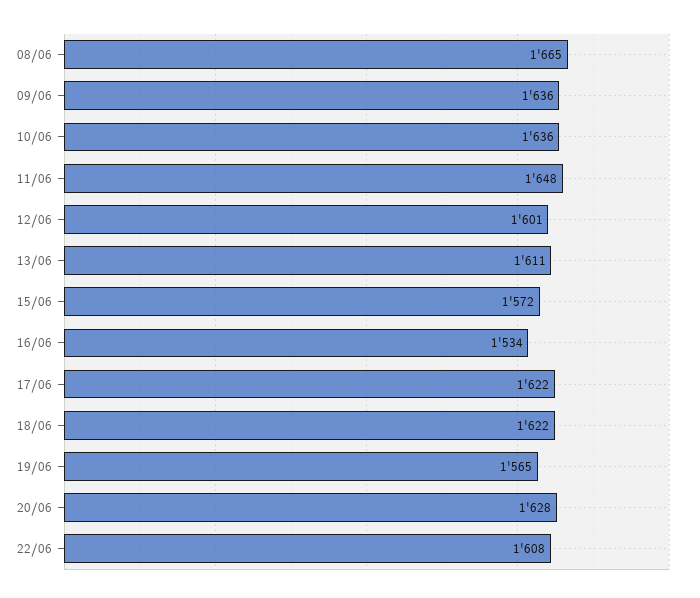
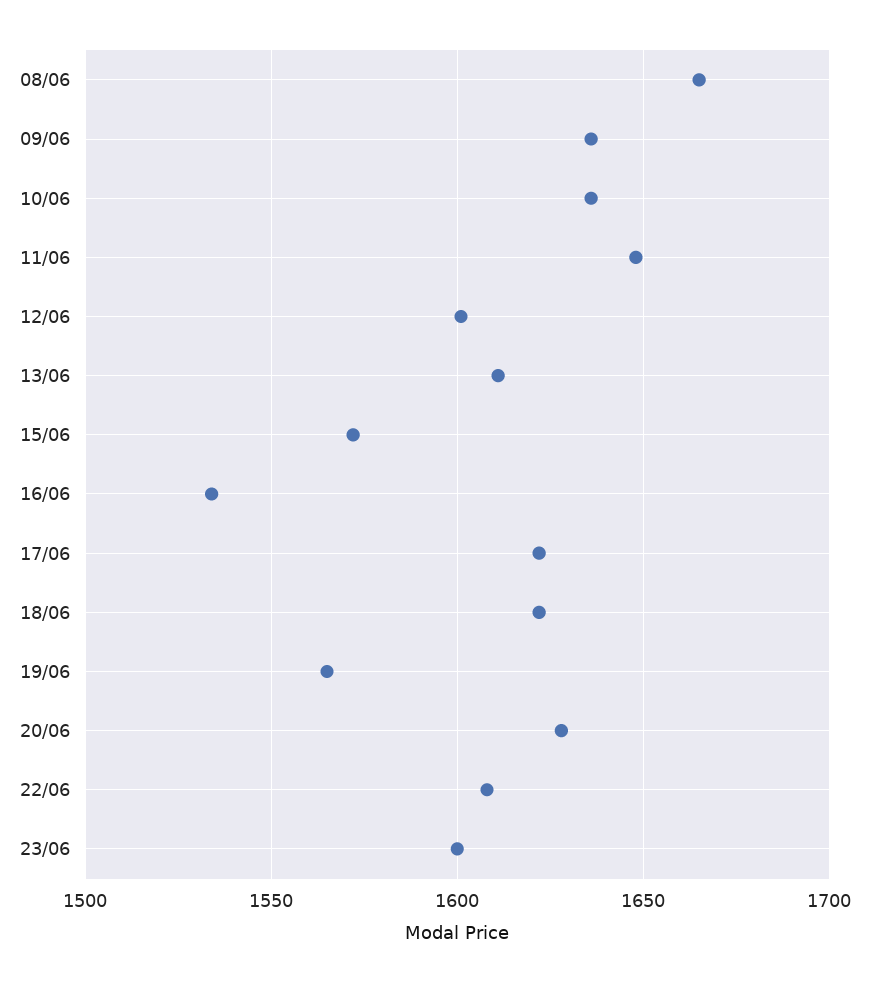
23/06: none -> 1600

